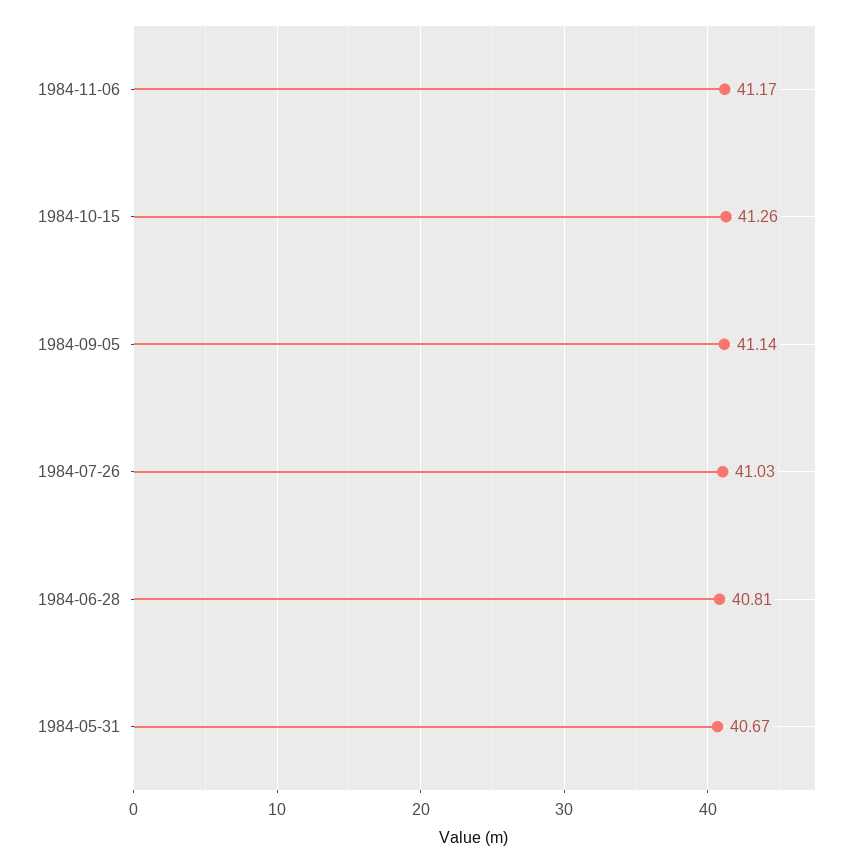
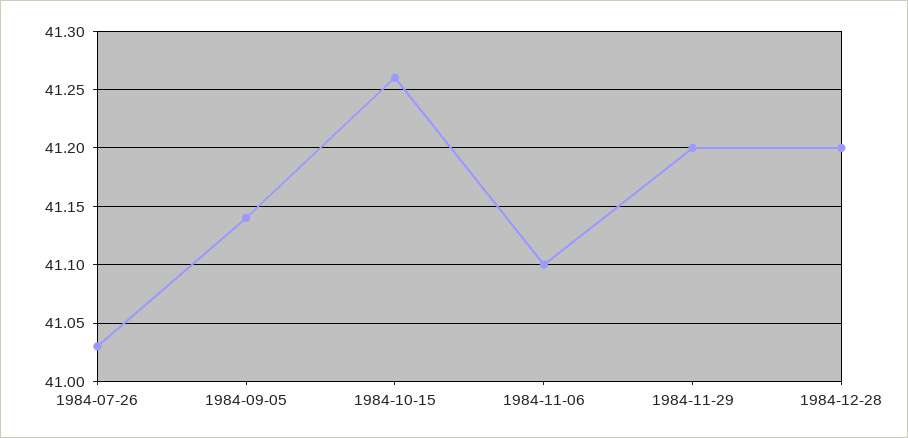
1984-11-06: 41.17 -> 41.1
1984-06-28: 40.81 -> none
1984-05-31: 40.67 -> none
1984-11-29: none -> 41.2
1984-12-28: none -> 41.2

